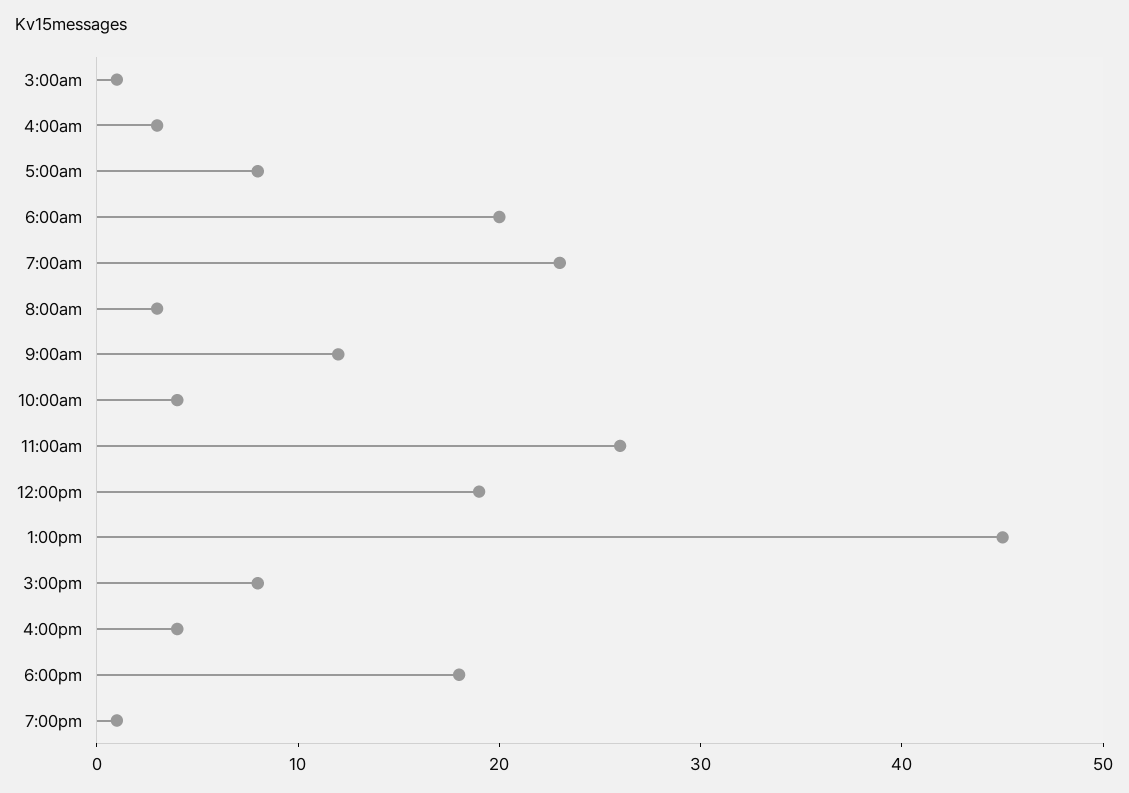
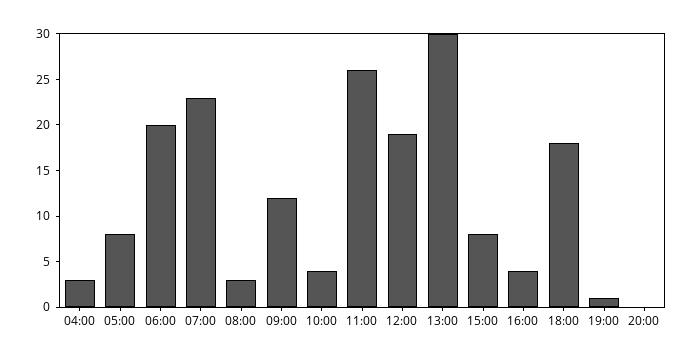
3:00am: 1 -> none
1:00pm: 45 -> 30
20:00: none -> 0

